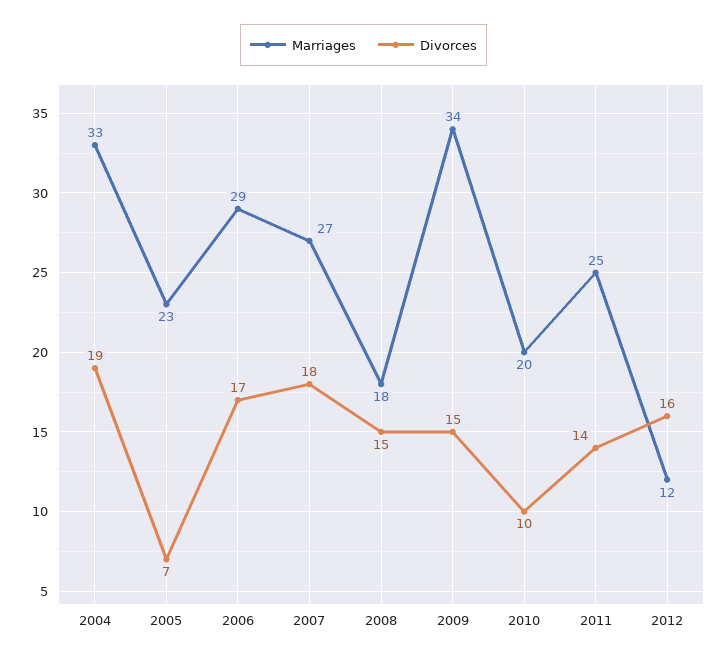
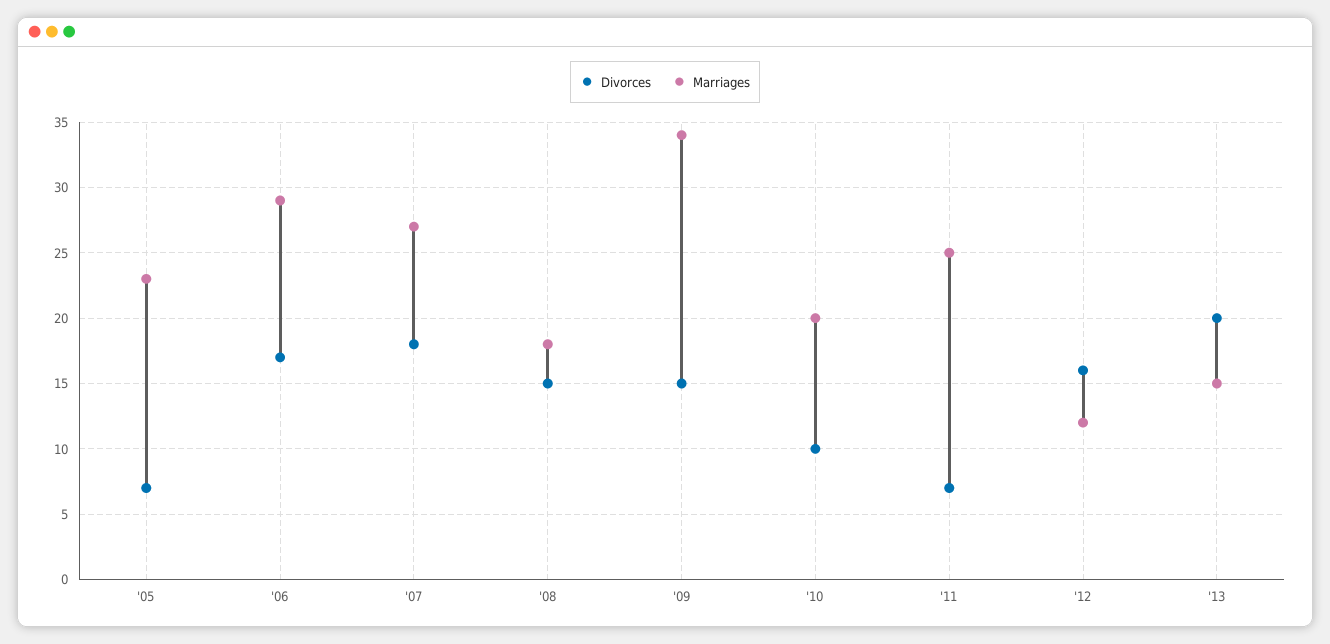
Marriages, 2004: 33 -> none
Divorces, 2004: 19 -> none
Divorces, 2011: 14 -> 7
Divorces, '13: none -> 20
Marriages, '13: none -> 15

